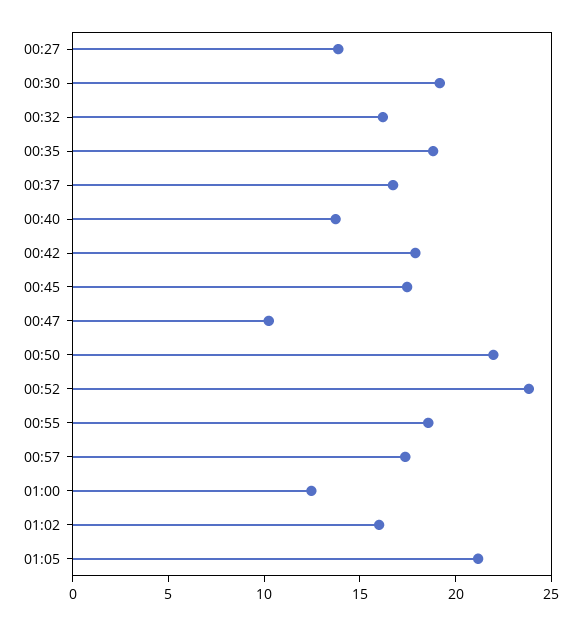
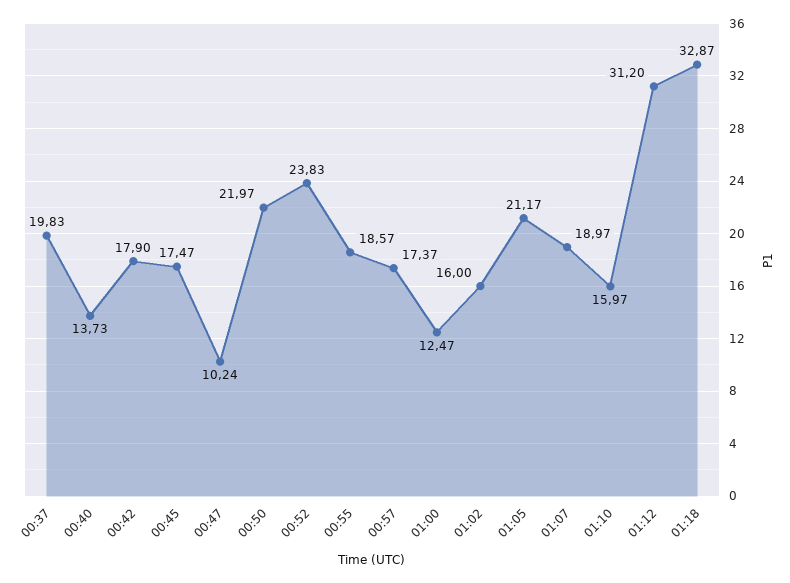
00:27: 14 -> none
00:30: 19 -> none
00:32: 16 -> none
00:35: 19 -> none
00:37: 17 -> 19.83
01:07: none -> 18.97
01:10: none -> 15.97
01:12: none -> 31.2
01:18: none -> 32.87

